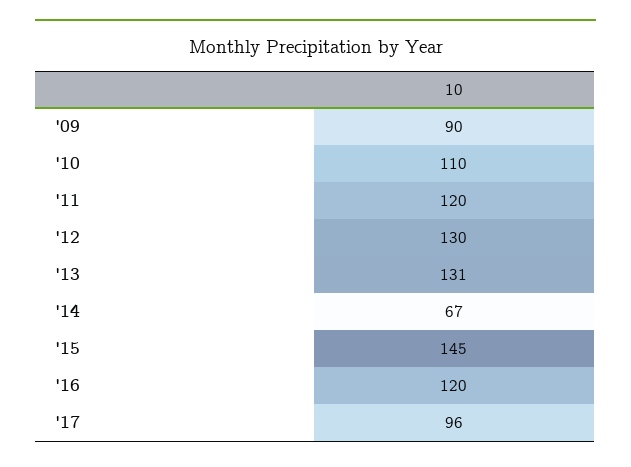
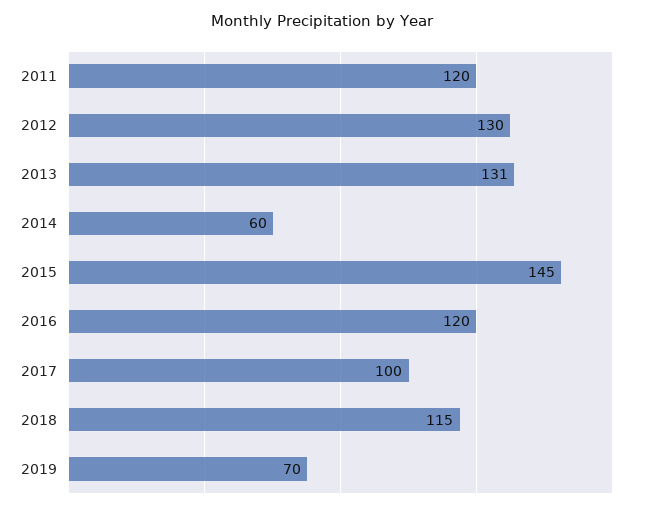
'09: 90 -> none
'10: 110 -> none
'14: 67 -> 60
'17: 96 -> 100
2018: none -> 115
2019: none -> 70

